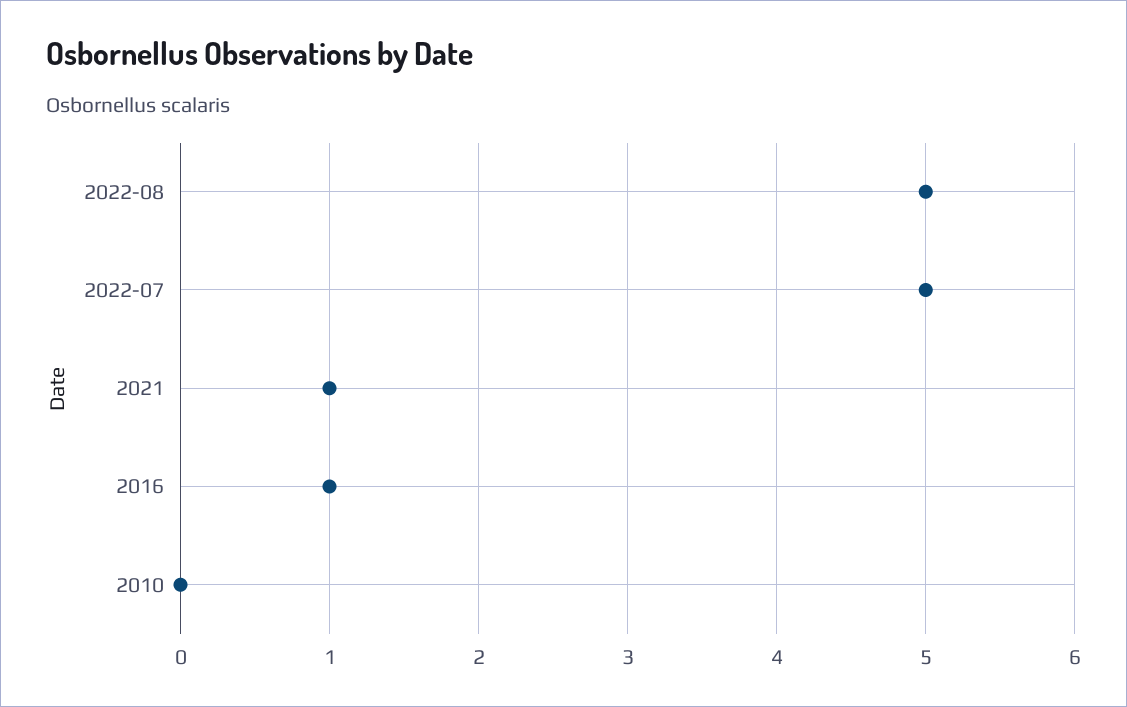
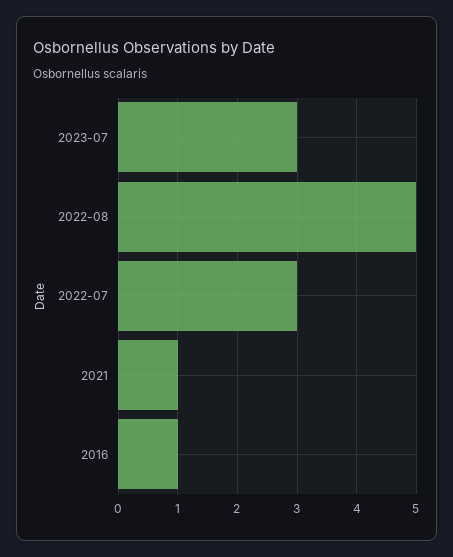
2022-07: 5 -> 3
2010: 0 -> none
2023-07: none -> 3

